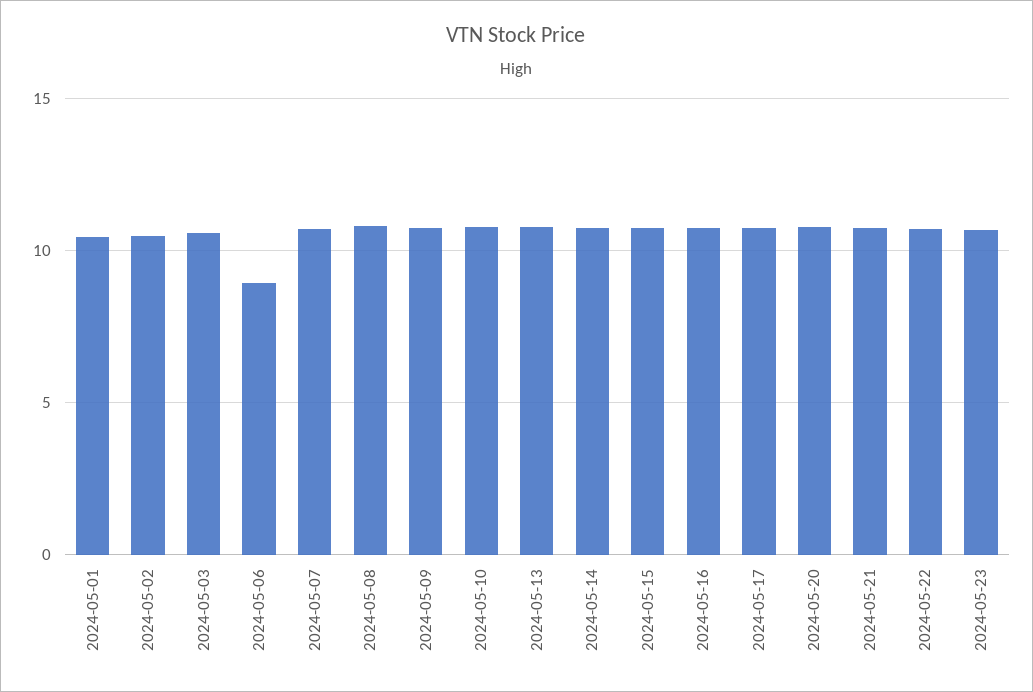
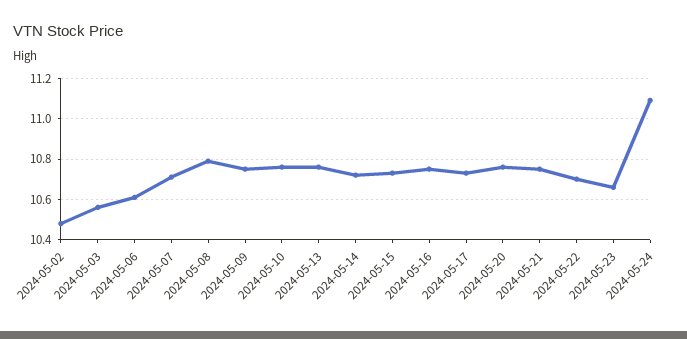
2024-05-01: 10.5 -> none
2024-05-06: 9 -> 10.6
2024-05-24: none -> 11.1

